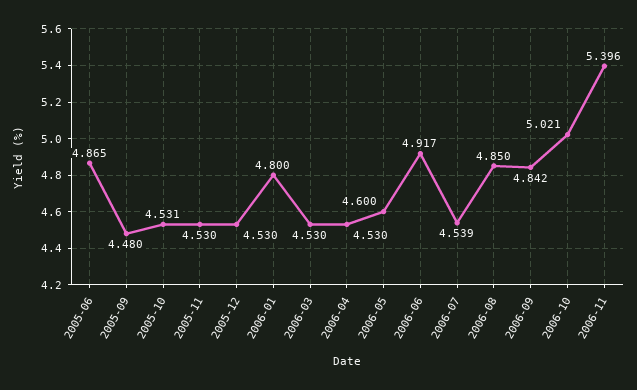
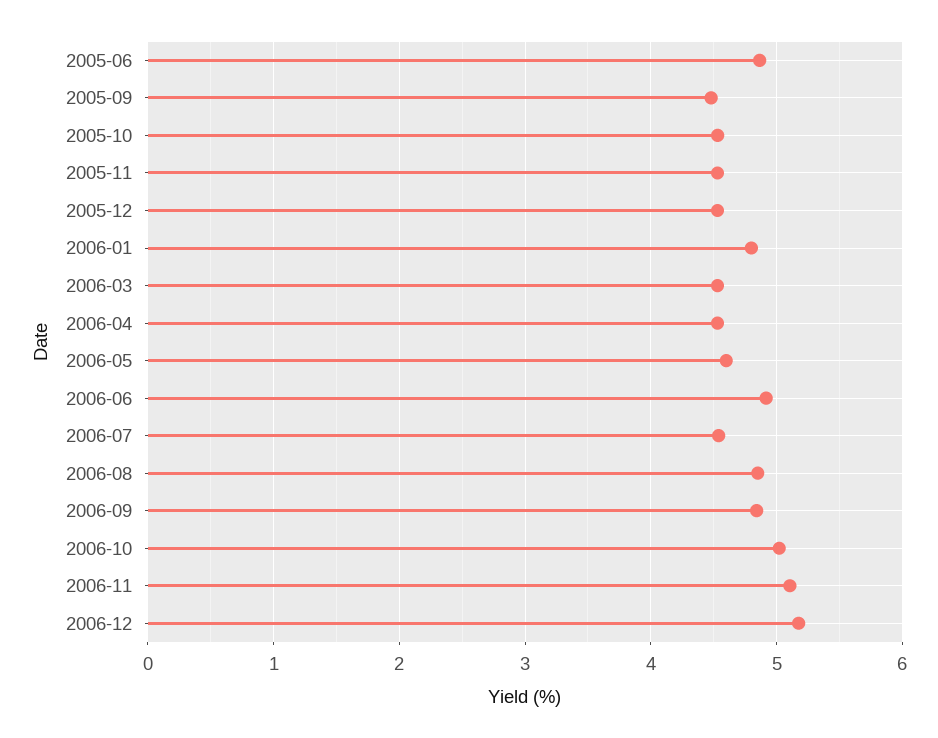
2006-11: 5.396 -> 5.1
2006-12: none -> 5.2

